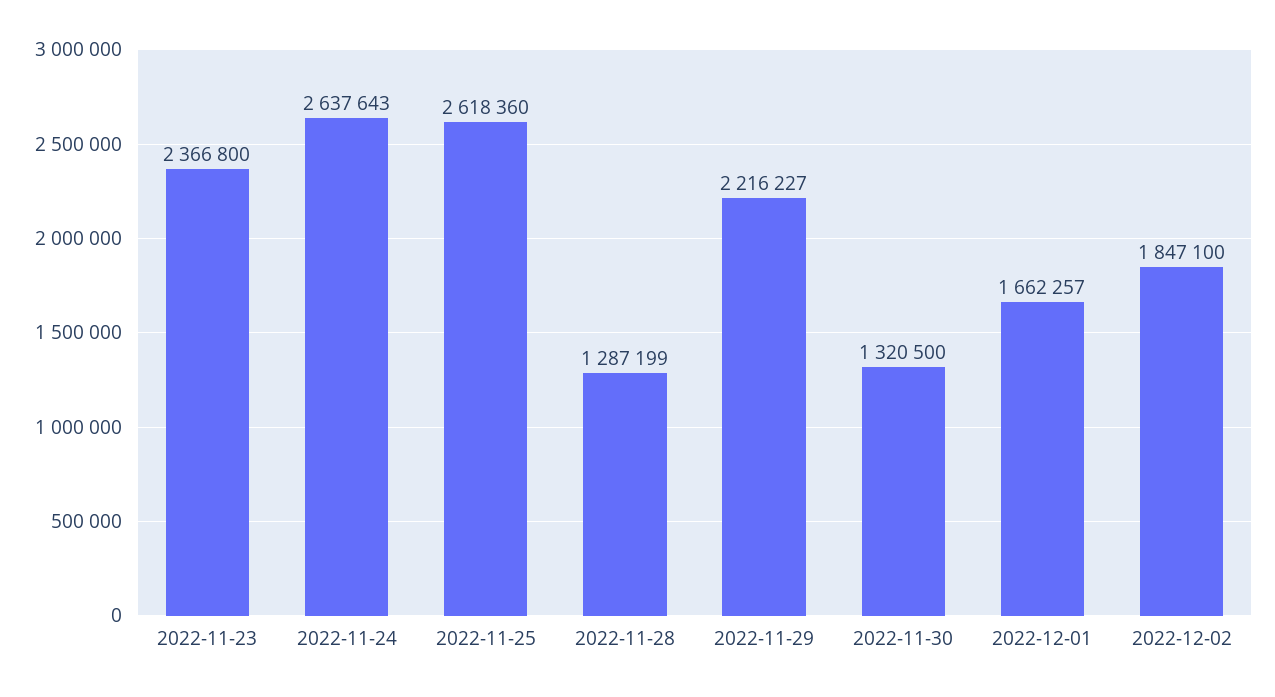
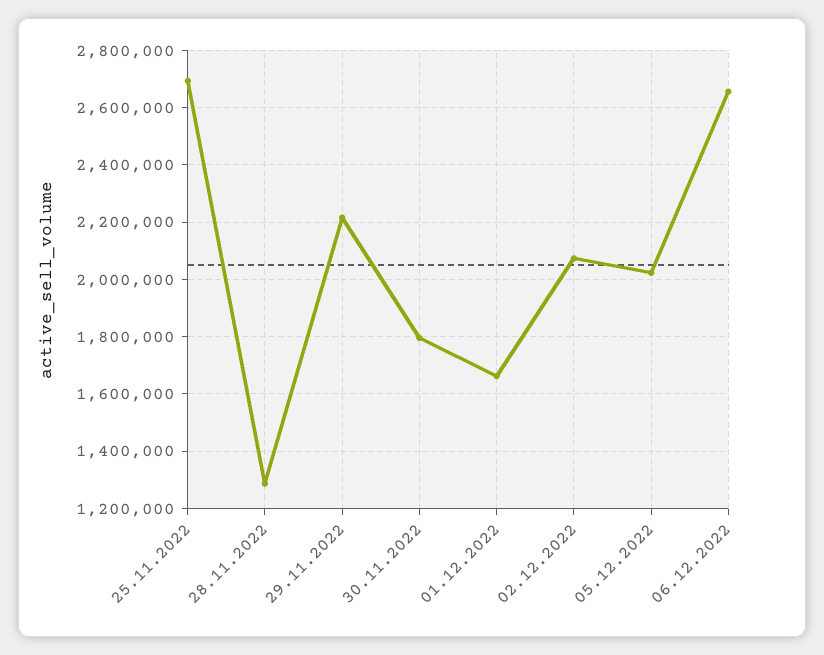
2022-11-23: 2366800 -> none
2022-11-24: 2637643 -> none
2022-11-25: 2618360 -> 2700000
2022-11-30: 1320500 -> 1800000
2022-12-02: 1847100 -> 2075000
05.12.2022: none -> 2025000
06.12.2022: none -> 2650000

